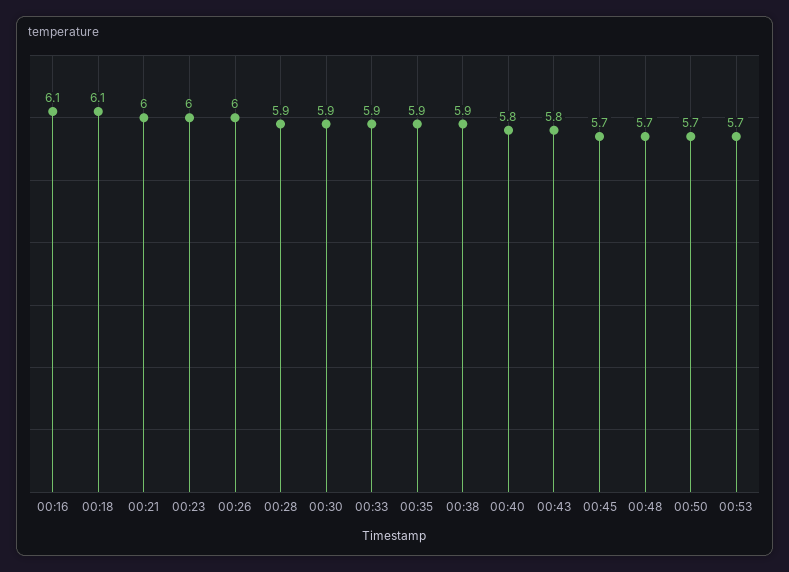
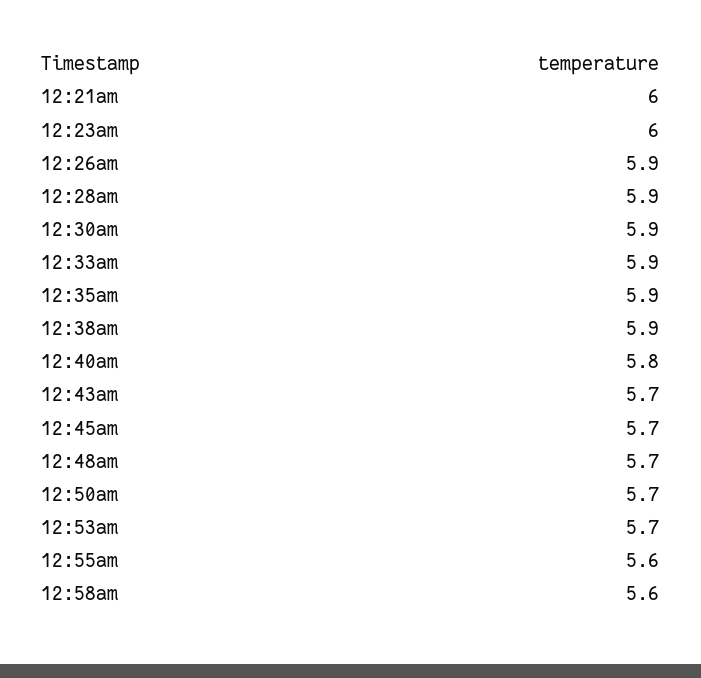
00:16: 6.1 -> none
00:18: 6.1 -> none
00:26: 6 -> 5.9
00:43: 5.8 -> 5.7
12:55am: none -> 5.6
12:58am: none -> 5.6

